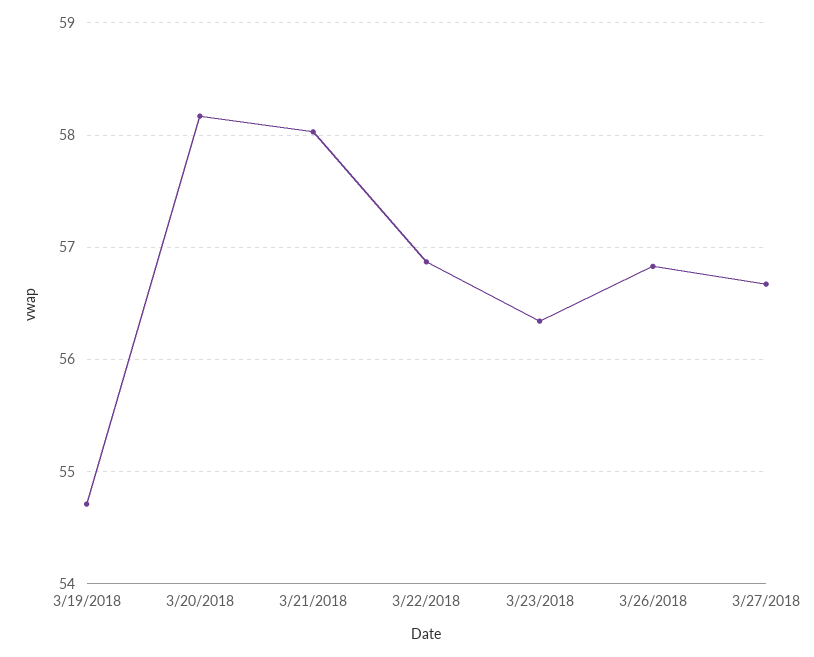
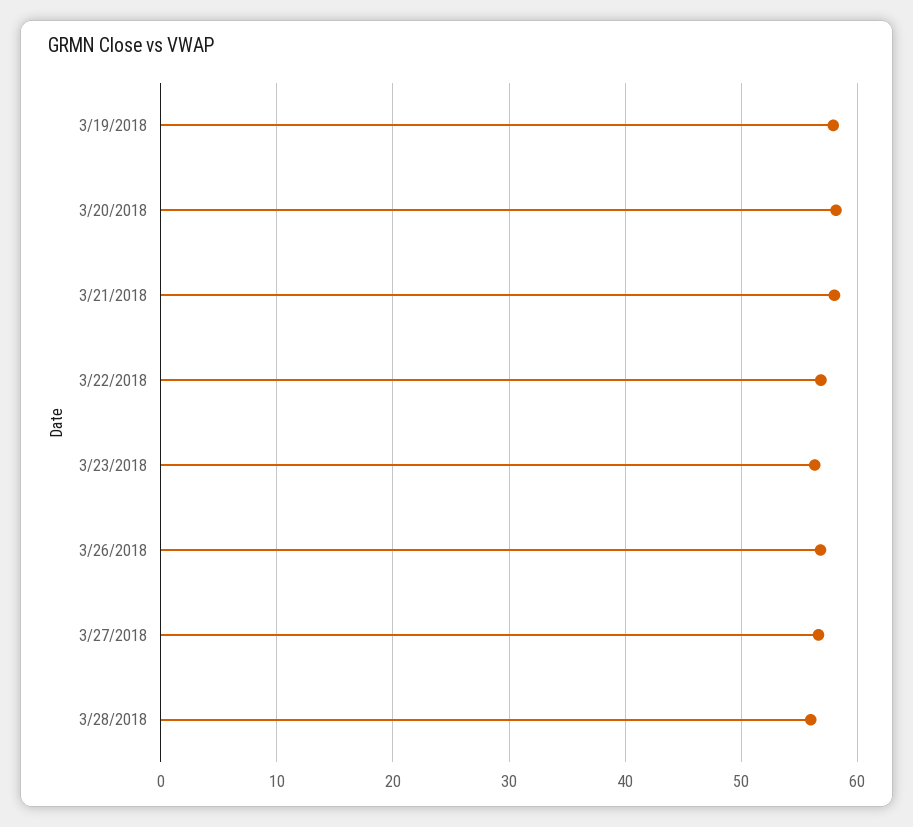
3/19/2018: 54.7 -> 58
3/28/2018: none -> 56

